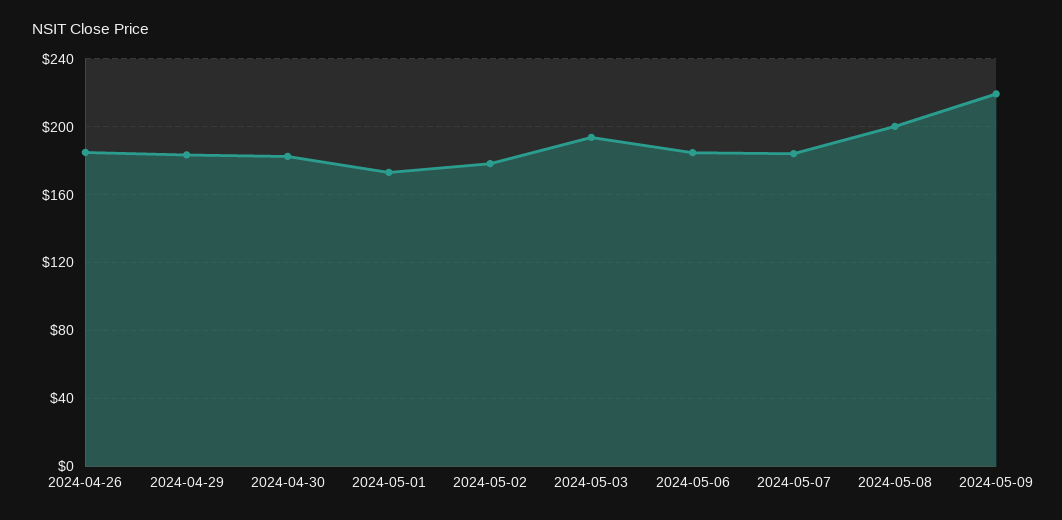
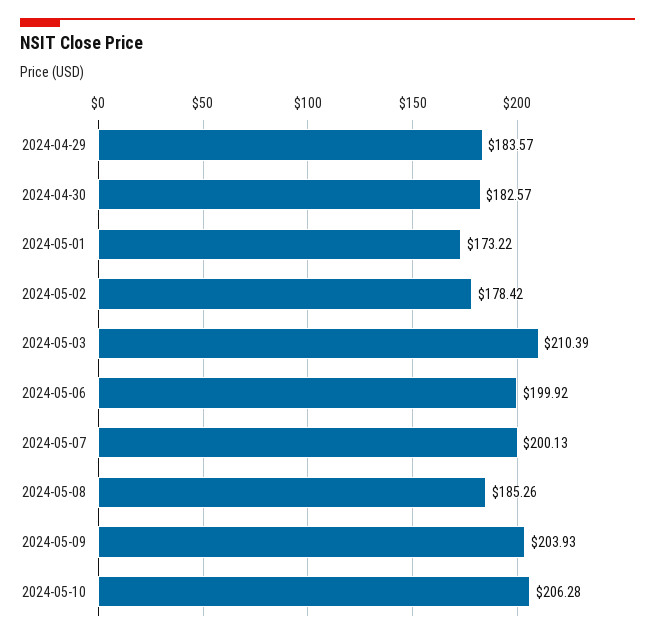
2024-04-26: 185 -> none
2024-05-03: 195 -> 210.39
2024-05-06: 185 -> 199.92
2024-05-07: 185 -> 200.13
2024-05-08: 200 -> 185.26
2024-05-09: 220 -> 203.93
2024-05-10: none -> 206.28

